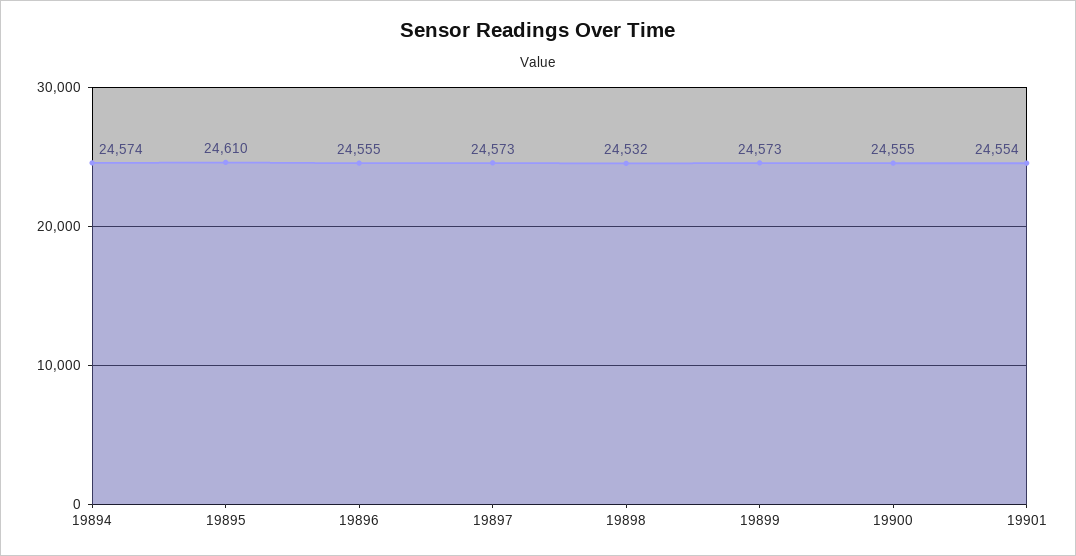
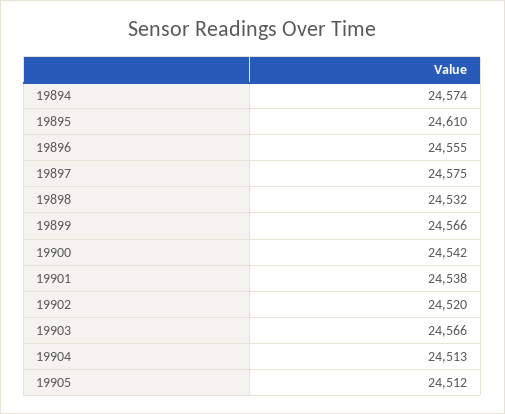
19897: 24573 -> 24575
19899: 24573 -> 24566
19900: 24555 -> 24542
19901: 24554 -> 24538
19902: none -> 24520
19903: none -> 24566
19904: none -> 24513
19905: none -> 24512

